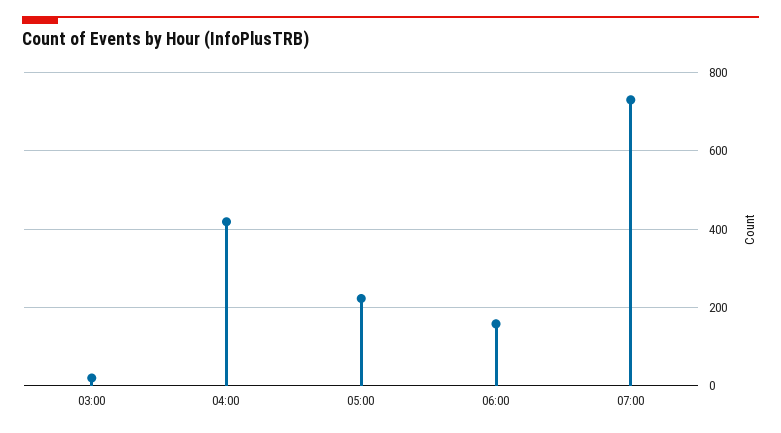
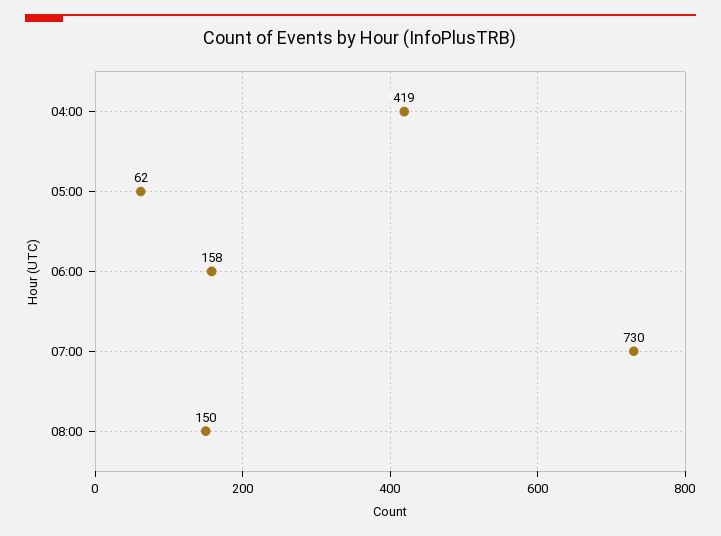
03:00: 20 -> none
05:00: 220 -> 62
08:00: none -> 150

